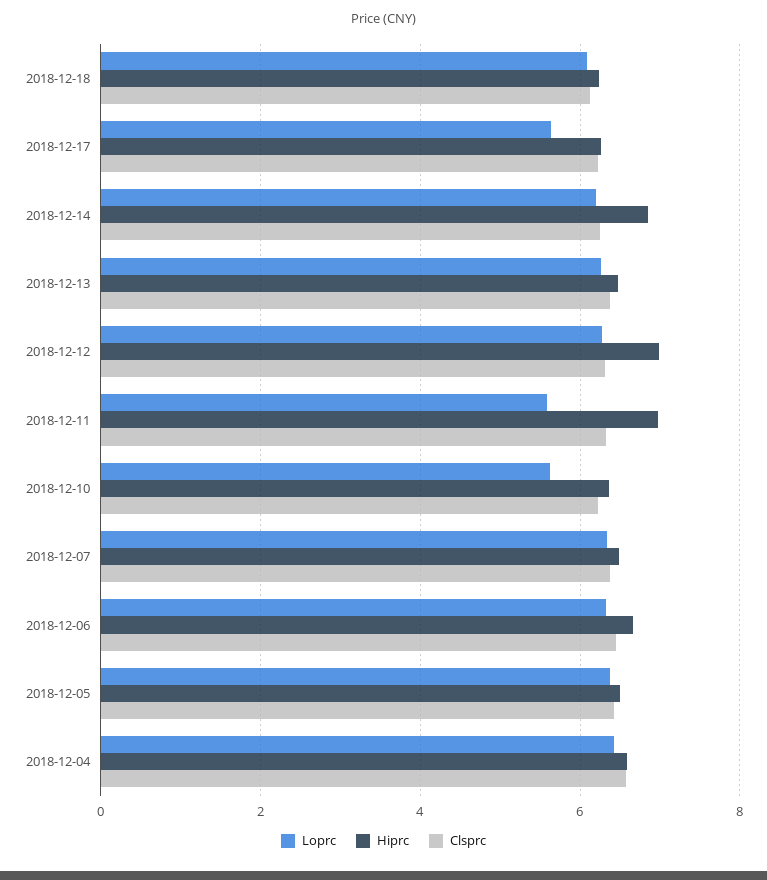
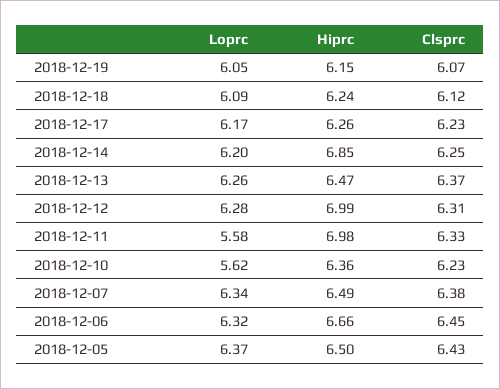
Loprc, 2018-12-17: 5.6 -> 6.17
Loprc, 2018-12-04: 6.4 -> none
Hiprc, 2018-12-04: 6.6 -> none
Clsprc, 2018-12-04: 6.6 -> none
Loprc, 2018-12-19: none -> 6.05
Hiprc, 2018-12-19: none -> 6.15
Clsprc, 2018-12-19: none -> 6.07

